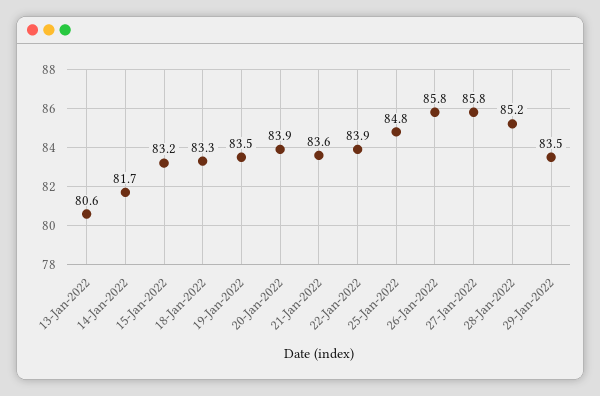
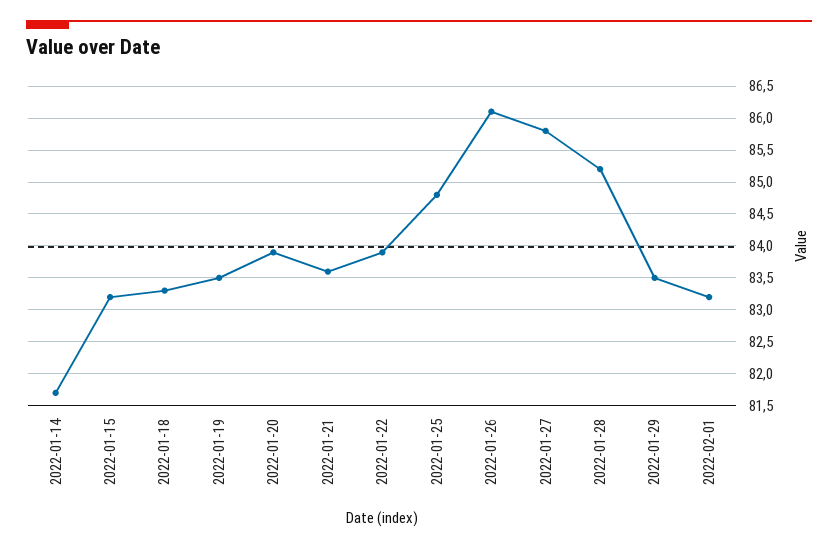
13-Jan-2022: 80.6 -> none
26-Jan-2022: 85.8 -> 86.1
2022-02-01: none -> 83.2

